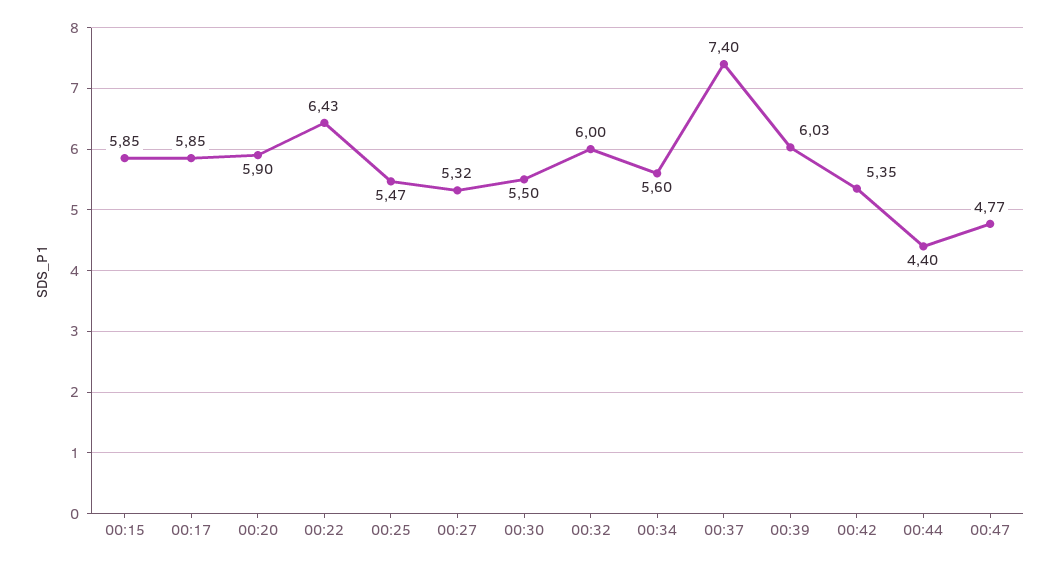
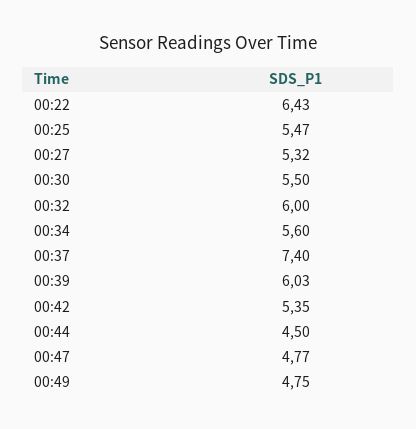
00:15: 5.85 -> none
00:17: 5.85 -> none
00:20: 5.9 -> none
00:44: 4.4 -> 4.5
00:49: none -> 4.75

